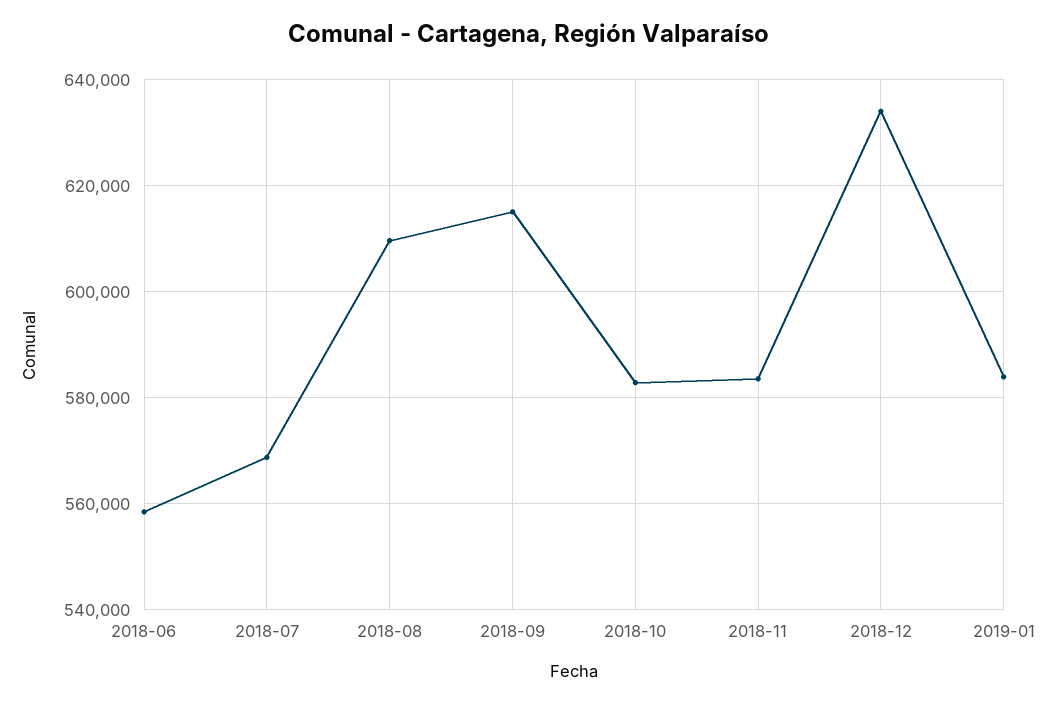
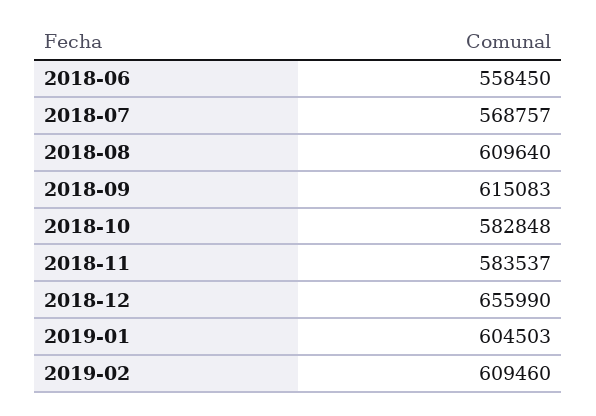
2018-12: 634000 -> 655990
2019-01: 584000 -> 604503
2019-02: none -> 609460

